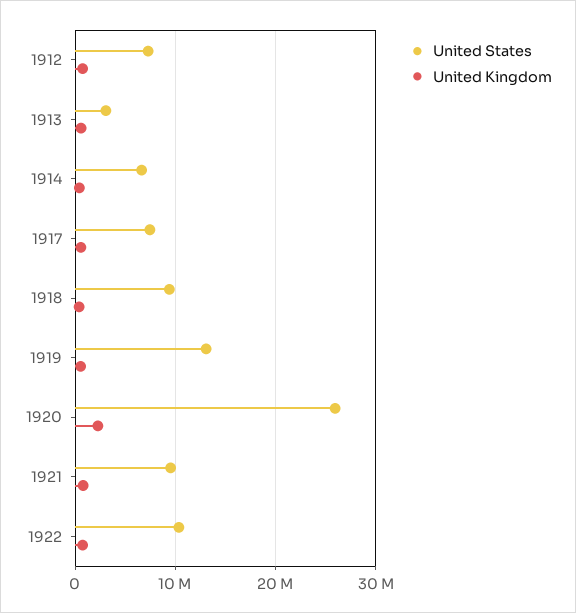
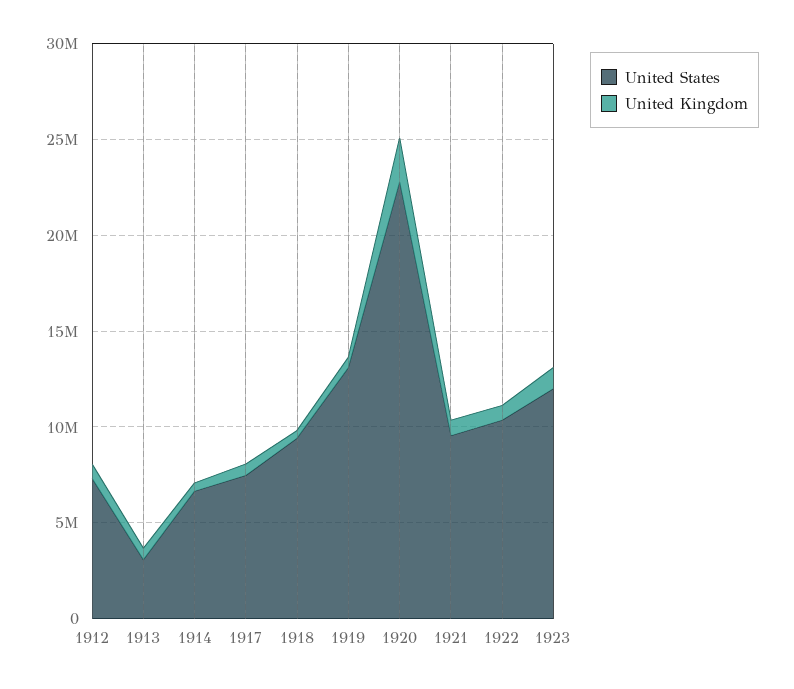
United States, 1920: 26000000 -> 23000000
United States, 1923: none -> 12000000
United Kingdom, 1923: none -> 1000000

